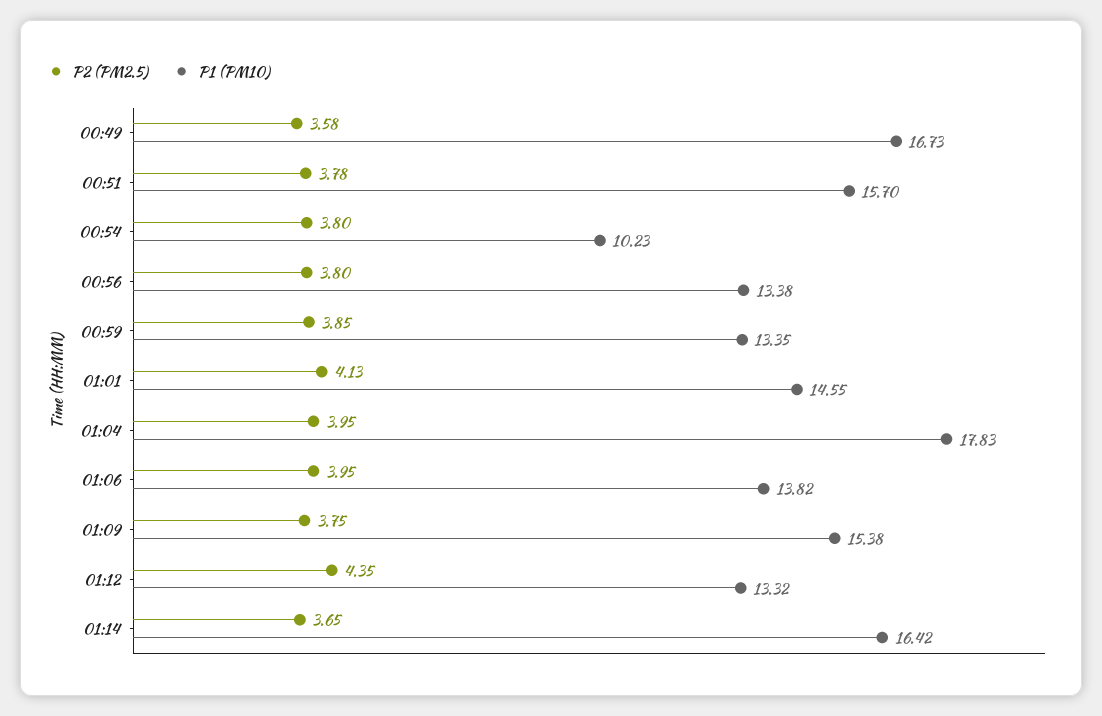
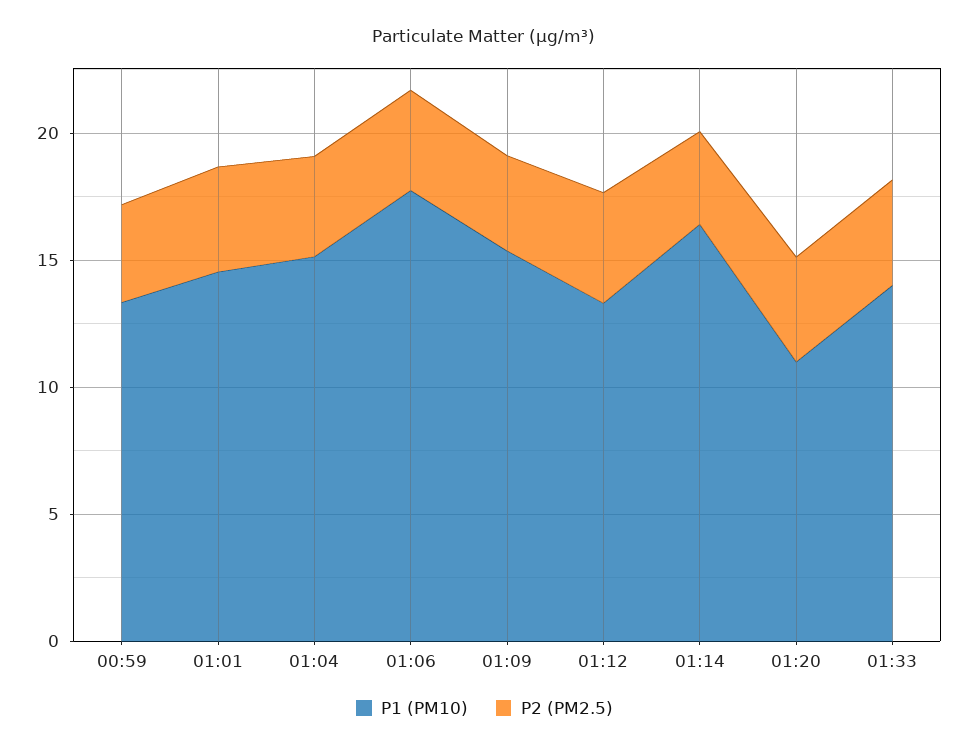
P2 (PM2.5), 00:49: 3.58 -> none
P1 (PM10), 00:49: 16.73 -> none
P2 (PM2.5), 00:51: 3.78 -> none
P1 (PM10), 00:51: 15.7 -> none
P2 (PM2.5), 00:54: 3.8 -> none
P1 (PM10), 00:54: 10.23 -> none
P2 (PM2.5), 00:56: 3.8 -> none
P1 (PM10), 00:56: 13.38 -> none
P1 (PM10), 01:04: 17.83 -> 15
P1 (PM10), 01:06: 13.82 -> 18
P1 (PM10), 01:20: none -> 11
P2 (PM2.5), 01:20: none -> 4
P1 (PM10), 01:33: none -> 14
P2 (PM2.5), 01:33: none -> 4

